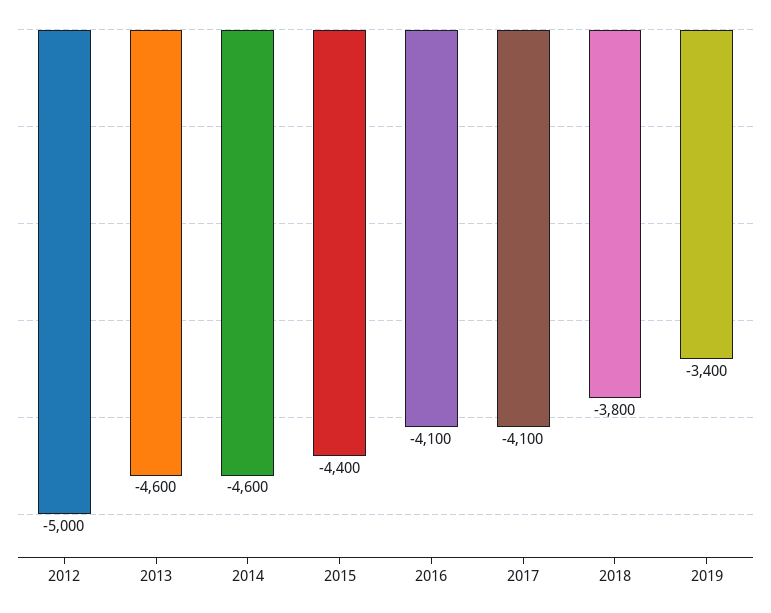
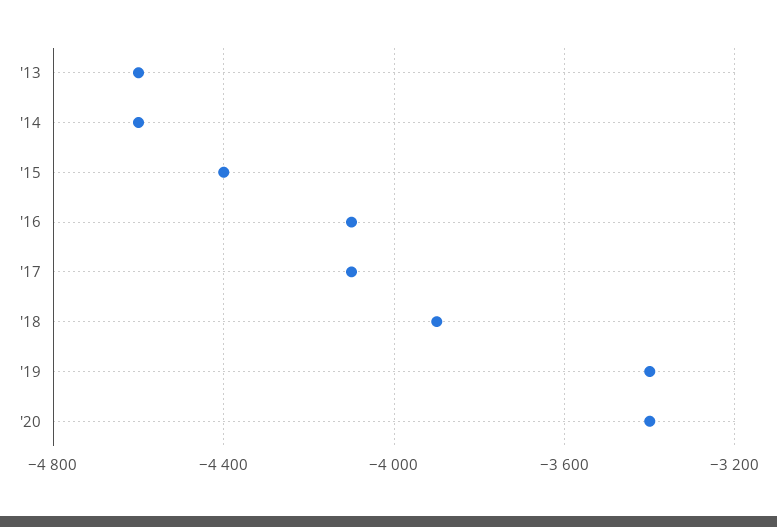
2012: -5000 -> none
2018: -3800 -> -3900
'20: none -> -3400

